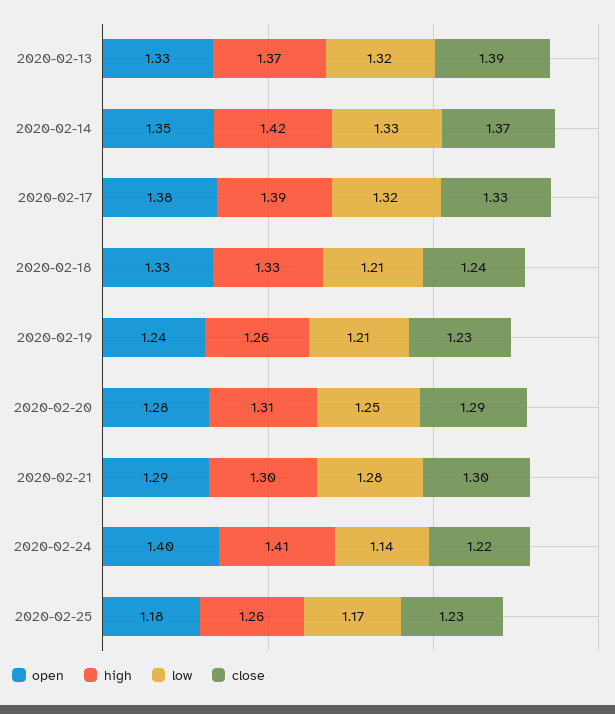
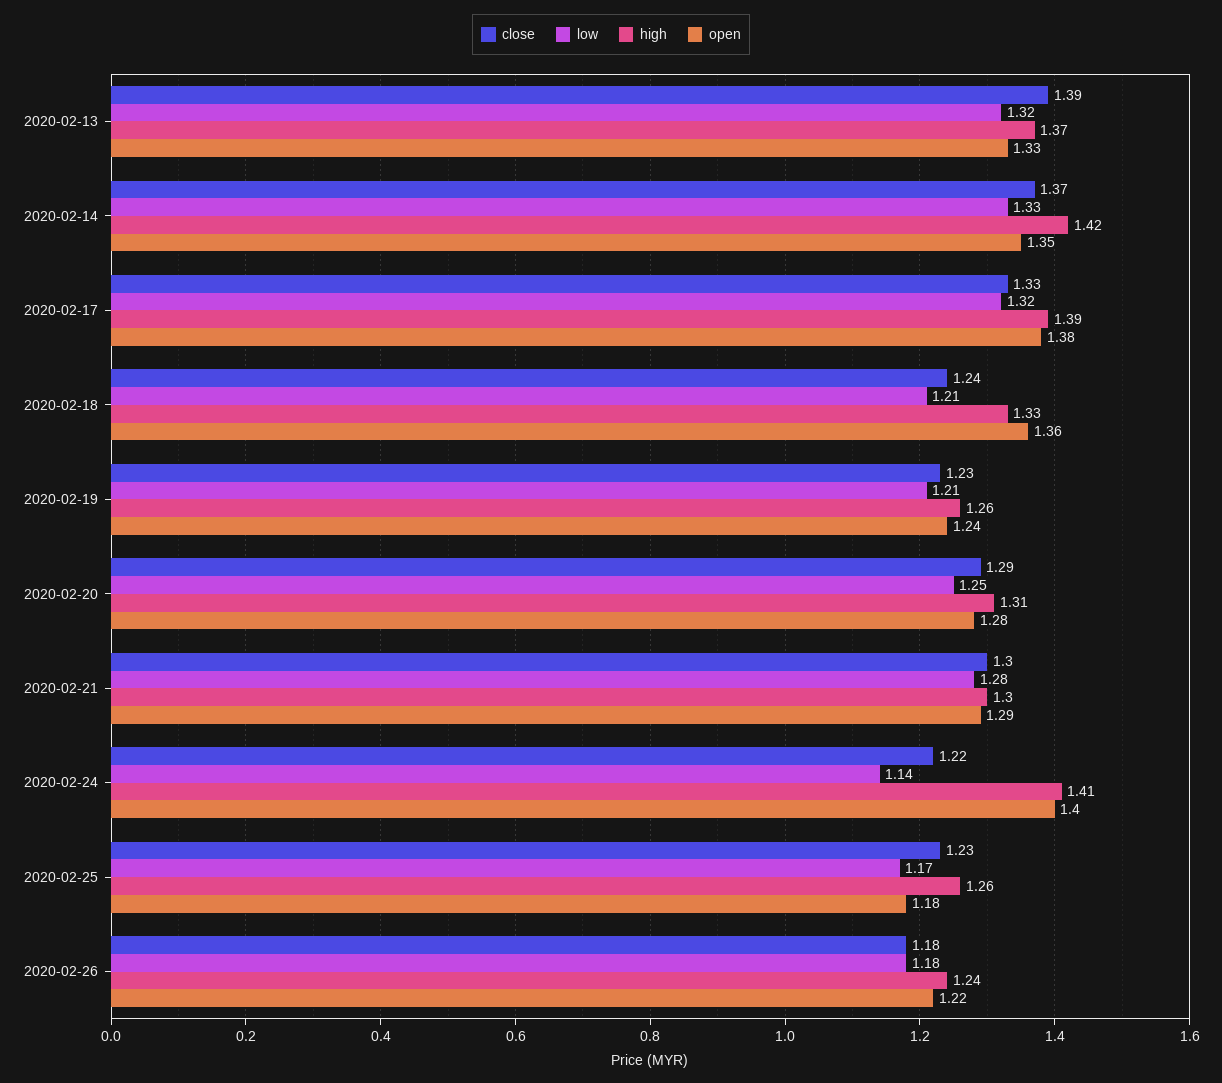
open, 2020-02-18: 1.33 -> 1.36
close, 2020-02-26: none -> 1.18
low, 2020-02-26: none -> 1.18
high, 2020-02-26: none -> 1.24
open, 2020-02-26: none -> 1.22

